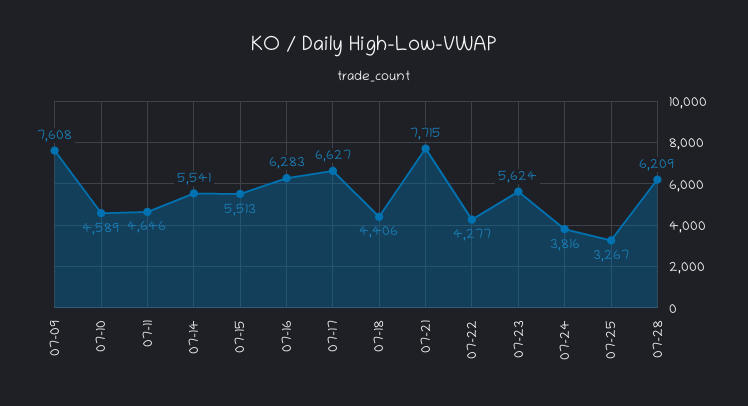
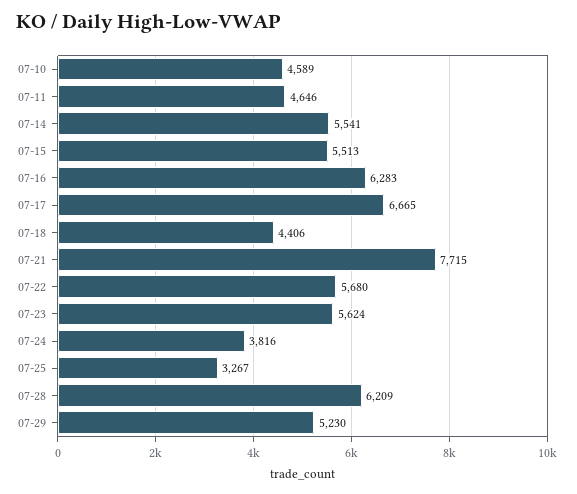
07-09: 7608 -> none
07-17: 6627 -> 6665
07-22: 4277 -> 5680
07-29: none -> 5230

